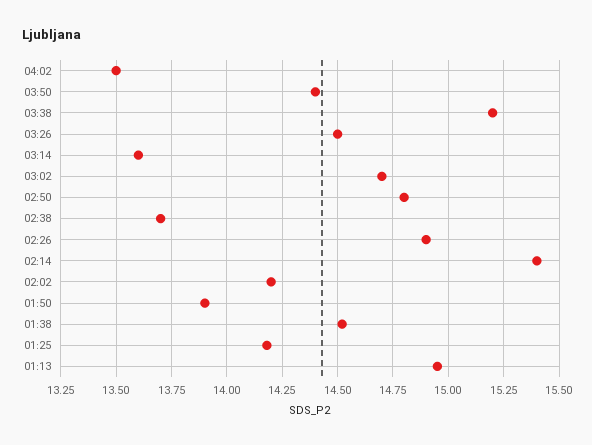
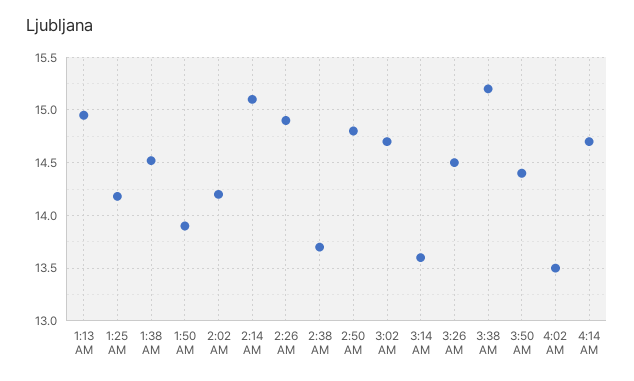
02:14: 15.4 -> 15.1
4:14 AM: none -> 14.7

